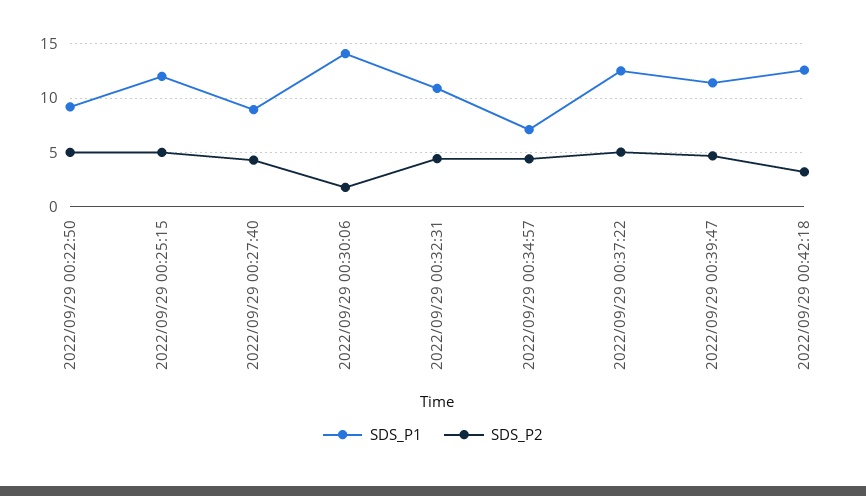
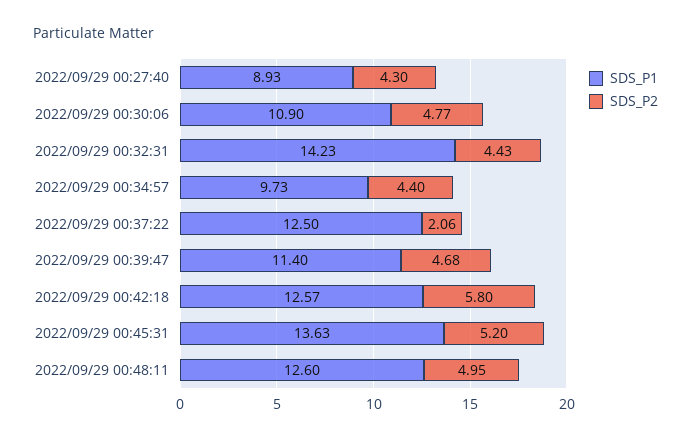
SDS_P1, 2022/09/29 00:22:50: 9 -> none
SDS_P2, 2022/09/29 00:22:50: 5 -> none
SDS_P1, 2022/09/29 00:25:15: 12 -> none
SDS_P2, 2022/09/29 00:25:15: 5 -> none
SDS_P1, 2022/09/29 00:30:06: 14 -> 10.9
SDS_P2, 2022/09/29 00:30:06: 2 -> 4.77
SDS_P1, 2022/09/29 00:32:31: 11 -> 14.23
SDS_P1, 2022/09/29 00:34:57: 7 -> 9.73
SDS_P2, 2022/09/29 00:37:22: 5 -> 2.06
SDS_P2, 2022/09/29 00:42:18: 3 -> 5.8
SDS_P1, 2022/09/29 00:45:31: none -> 13.63
SDS_P2, 2022/09/29 00:45:31: none -> 5.2
SDS_P1, 2022/09/29 00:48:11: none -> 12.6
SDS_P2, 2022/09/29 00:48:11: none -> 4.95

